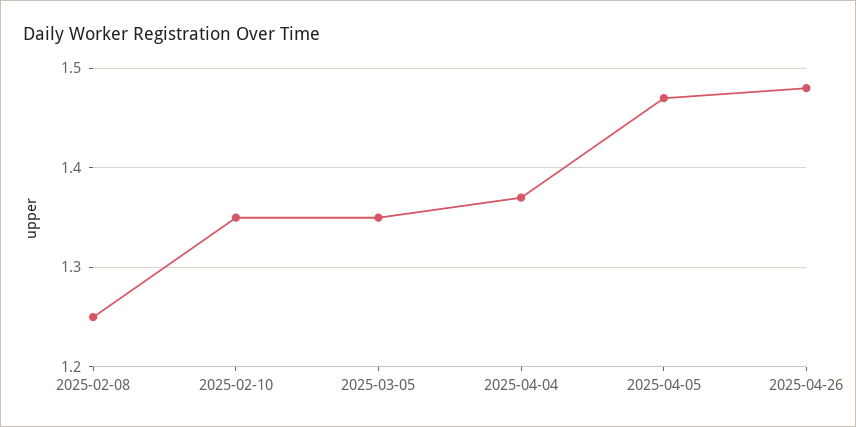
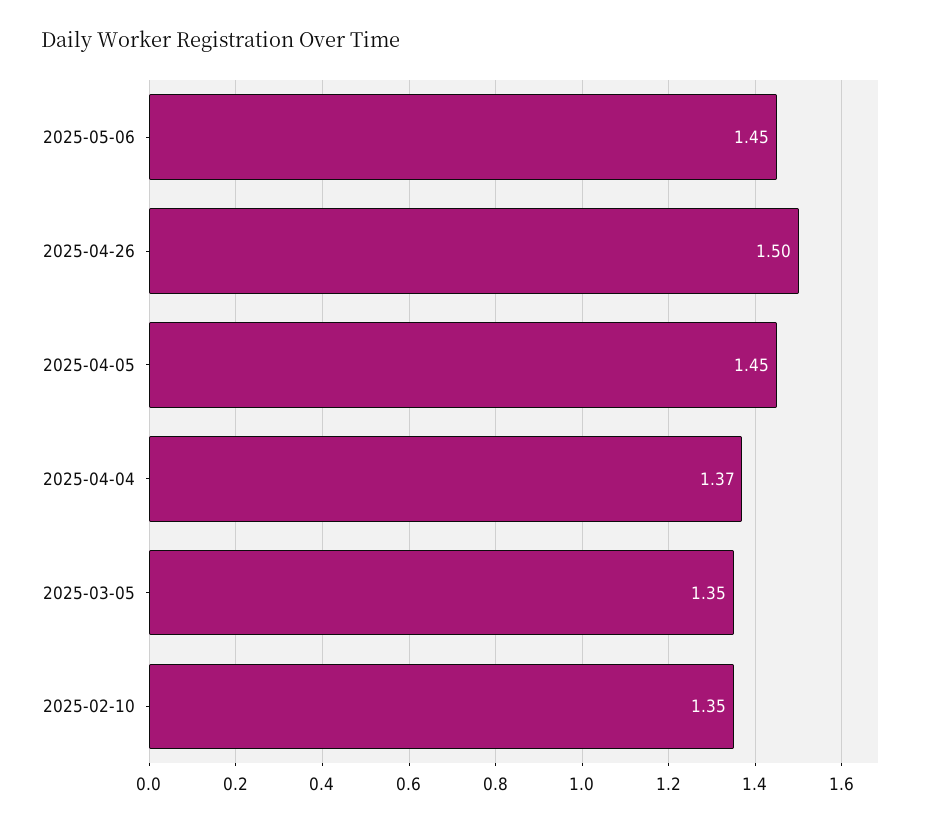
2025-02-08: 1.25 -> none
2025-04-05: 1.47 -> 1.45
2025-04-26: 1.48 -> 1.5
2025-05-06: none -> 1.45

